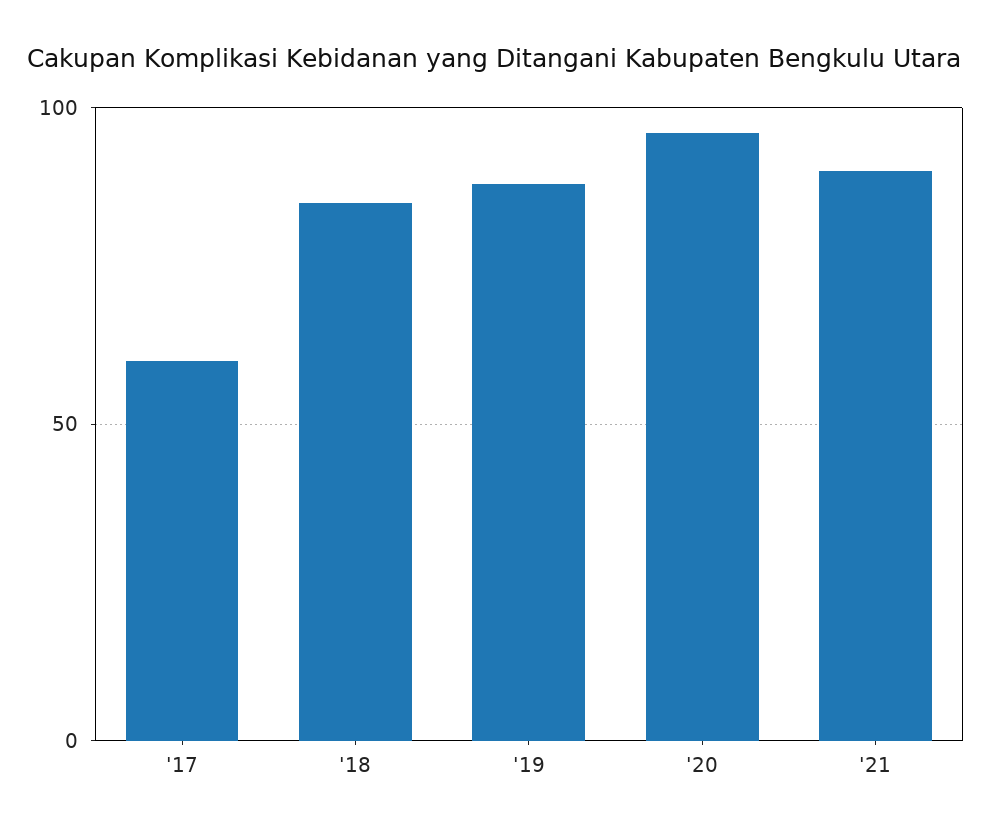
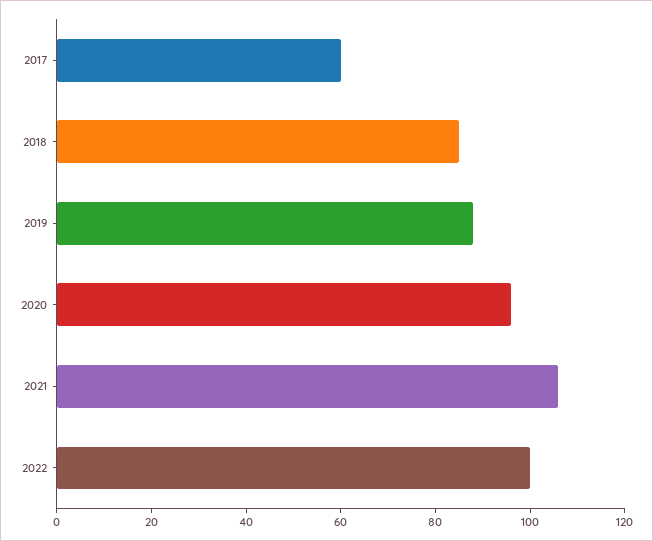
'21: 90 -> 105
2022: none -> 100

